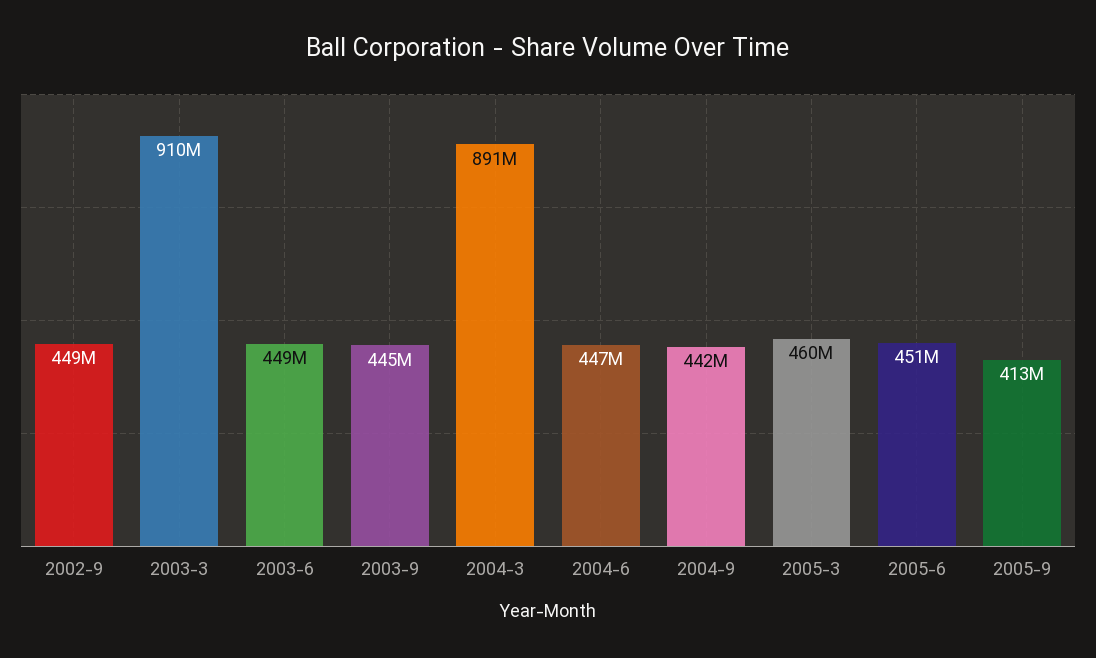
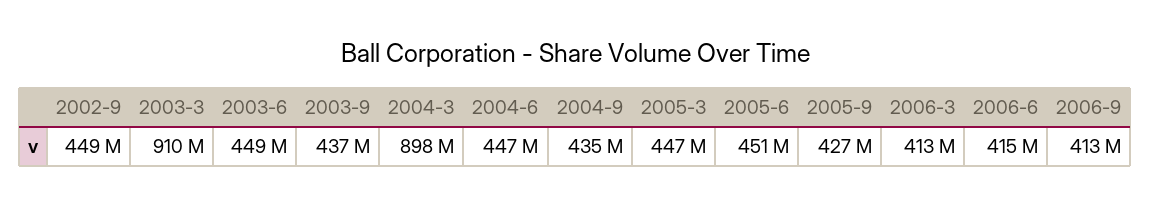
2003-9: 445000000 -> 437000000
2004-3: 891000000 -> 898000000
2004-9: 442000000 -> 435000000
2005-3: 460000000 -> 447000000
2005-9: 413000000 -> 427000000
2006-3: none -> 413000000
2006-6: none -> 415000000
2006-9: none -> 413000000

